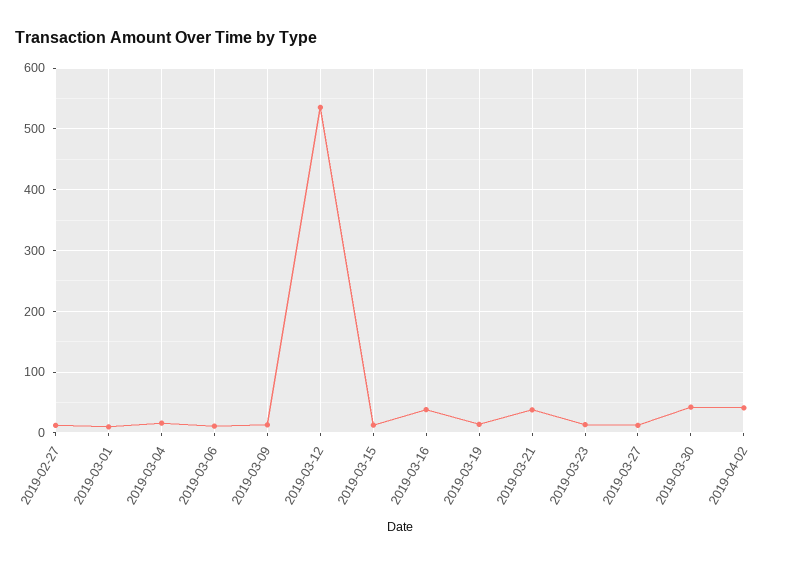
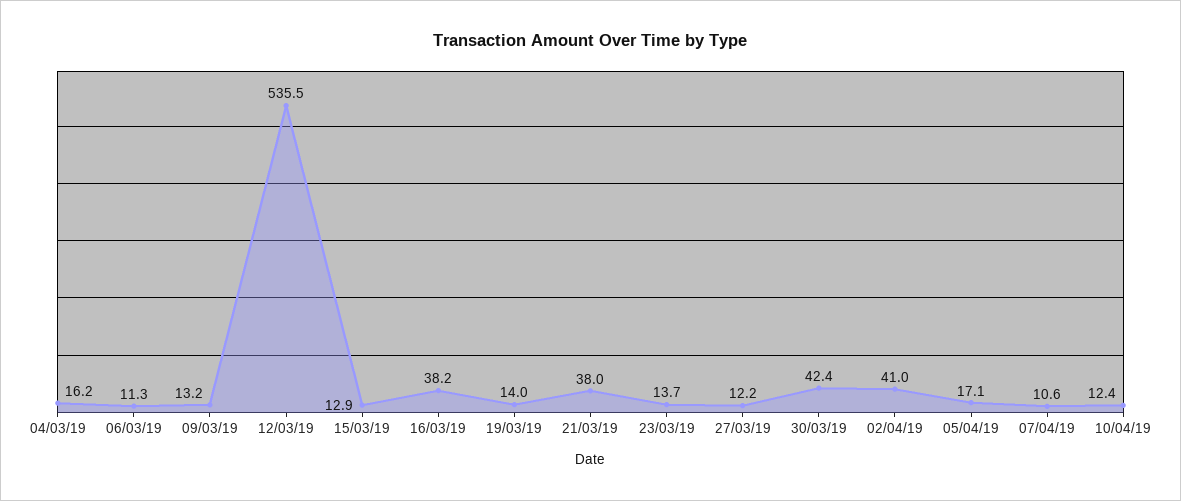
2019-02-27: 10 -> none
2019-03-01: 10 -> none
05/04/19: none -> 17.1
07/04/19: none -> 10.6
10/04/19: none -> 12.4

